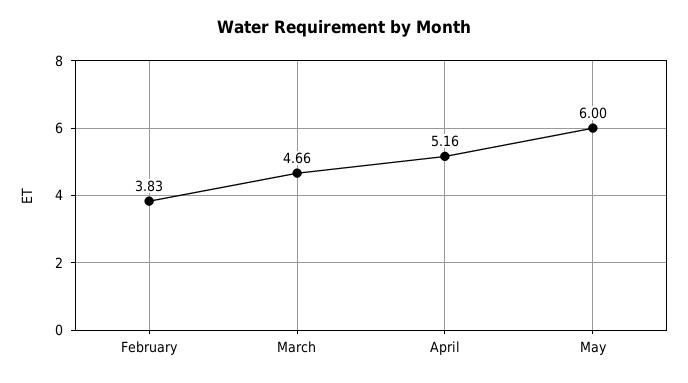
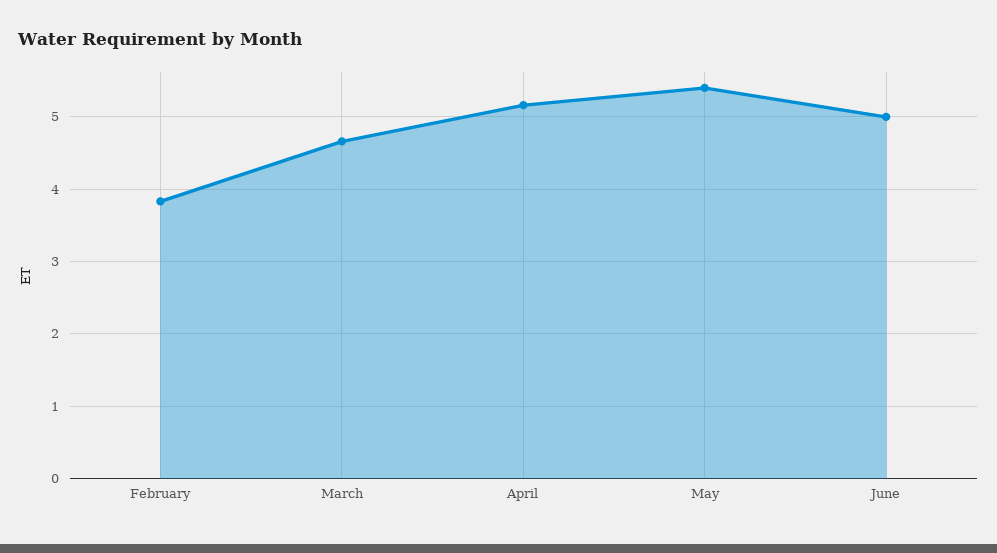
May: 6 -> 5.4
June: none -> 5

